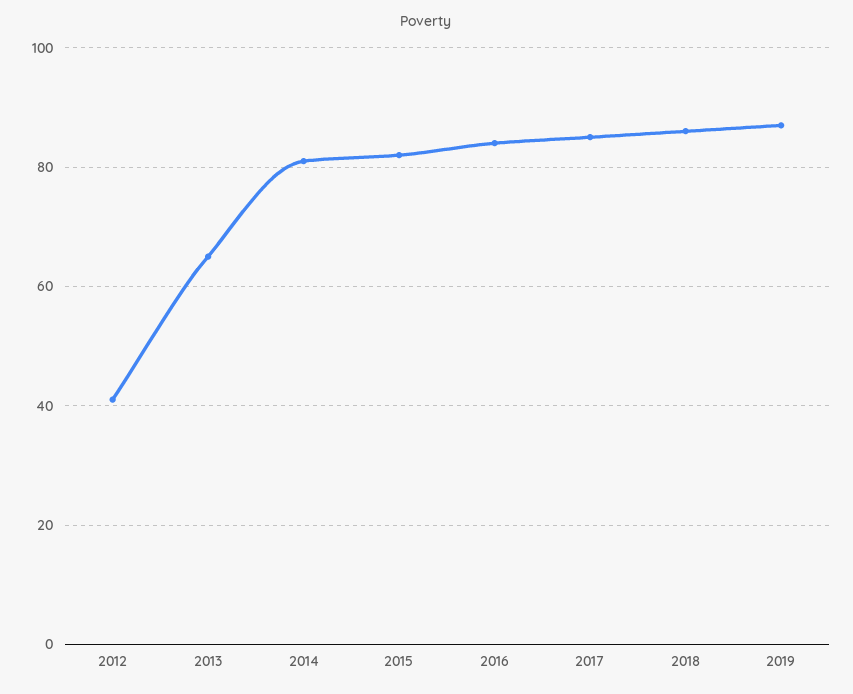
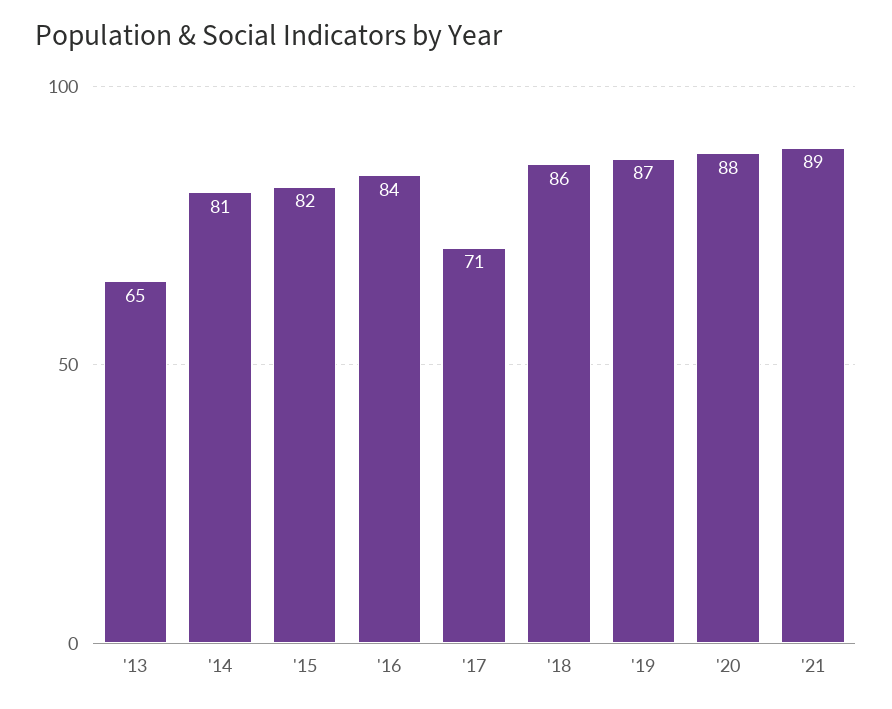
2012: 40 -> none
2017: 85 -> 71
'20: none -> 88
'21: none -> 89

